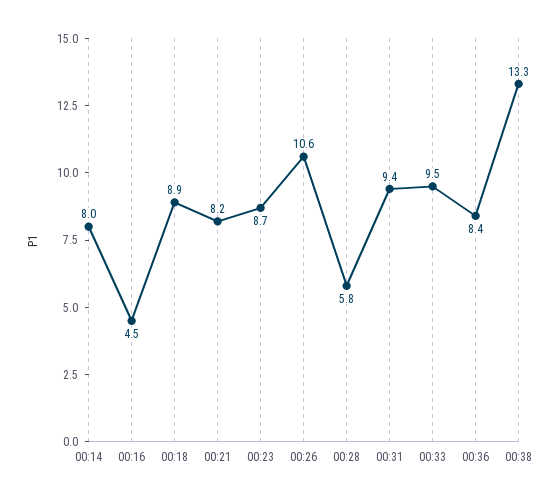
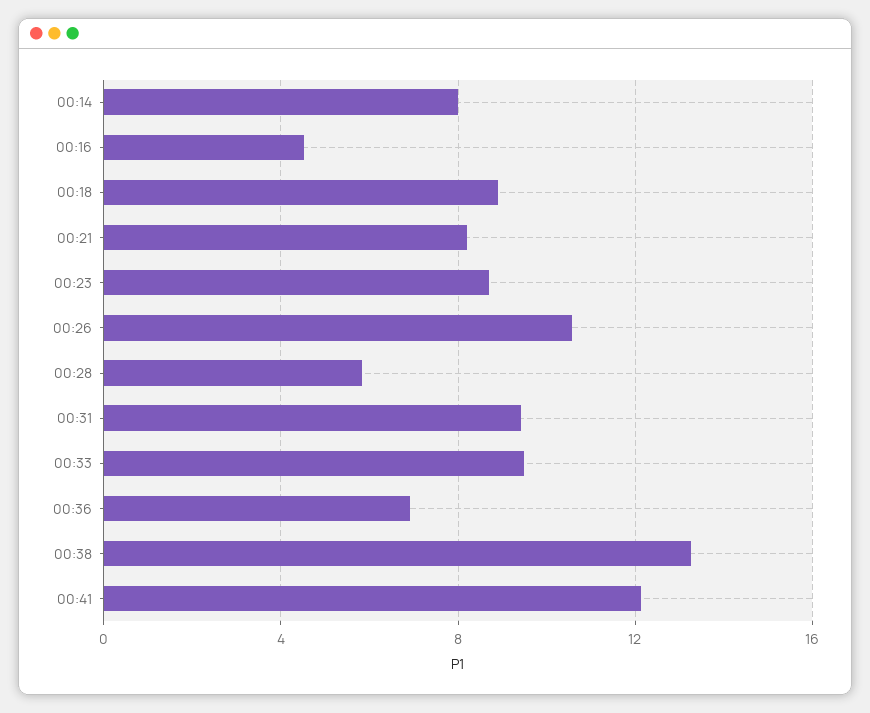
00:36: 8.4 -> 7
00:41: none -> 12

